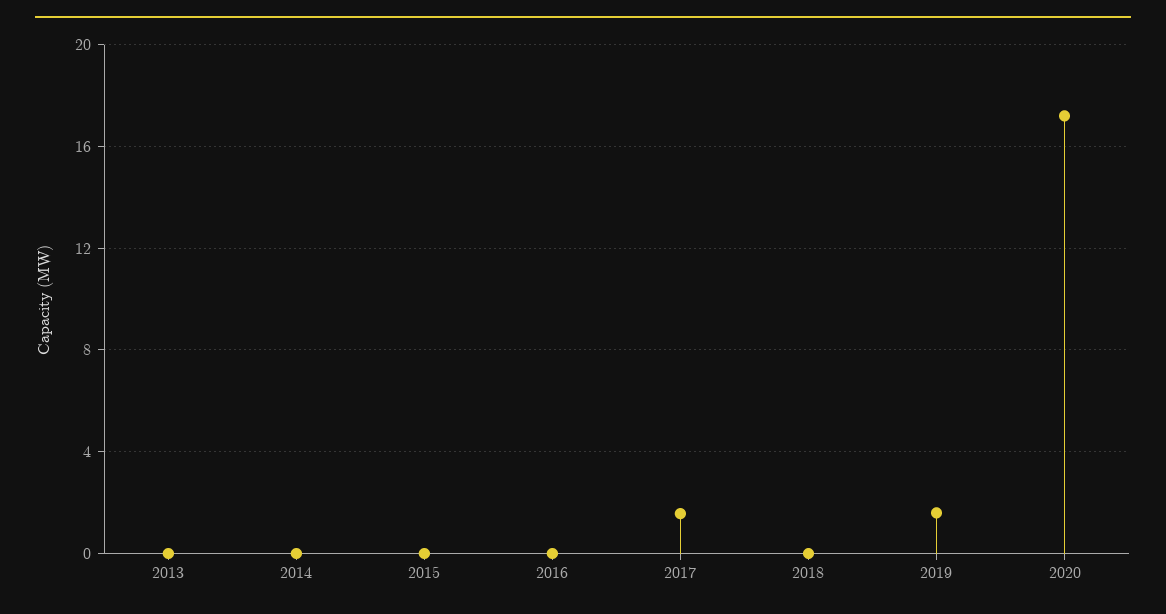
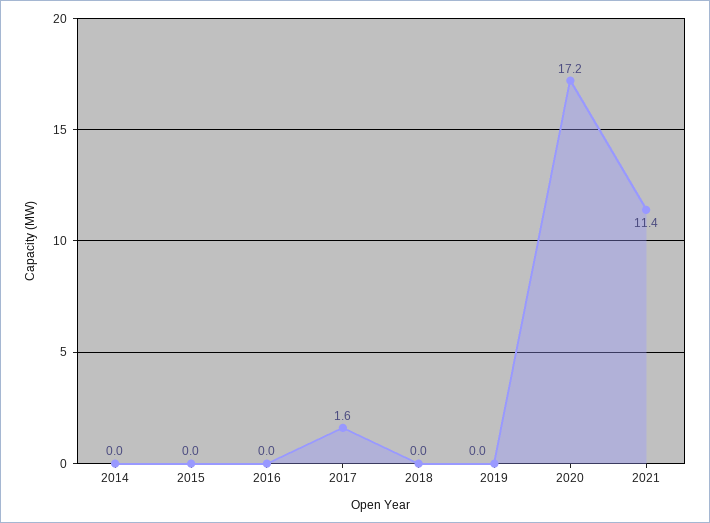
2013: 0 -> none
2019: 1.5 -> 0
2021: none -> 11.4

